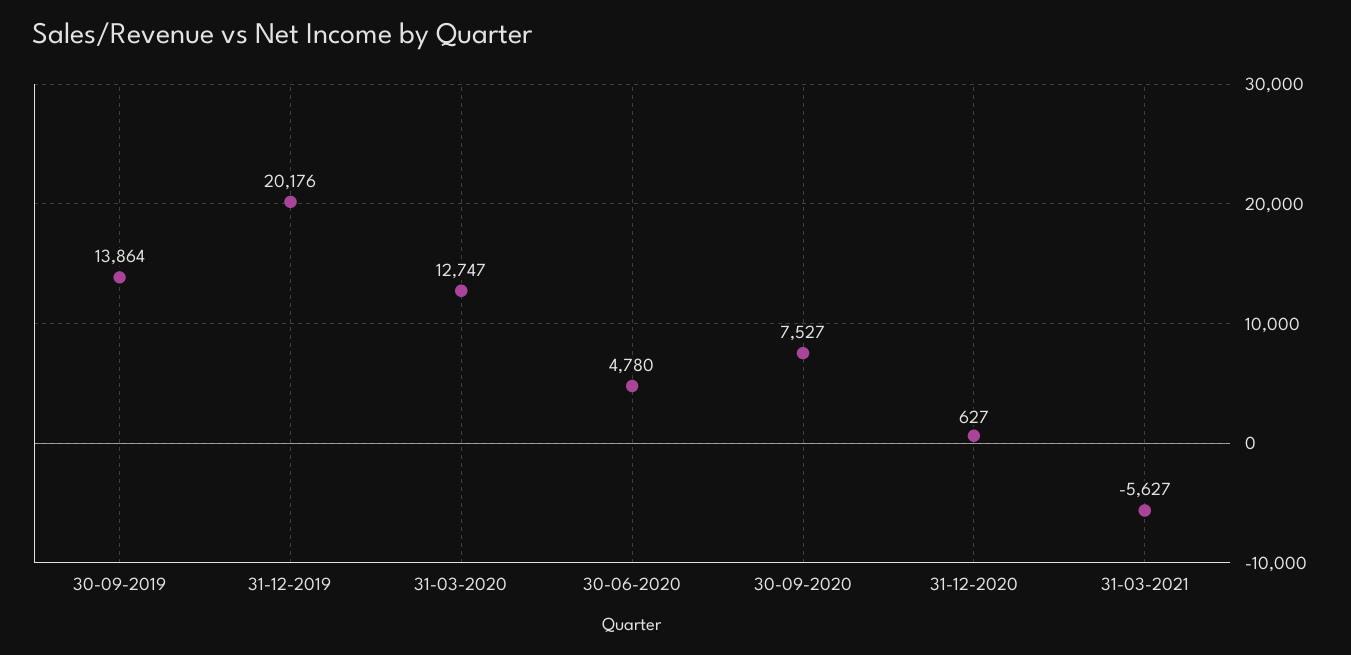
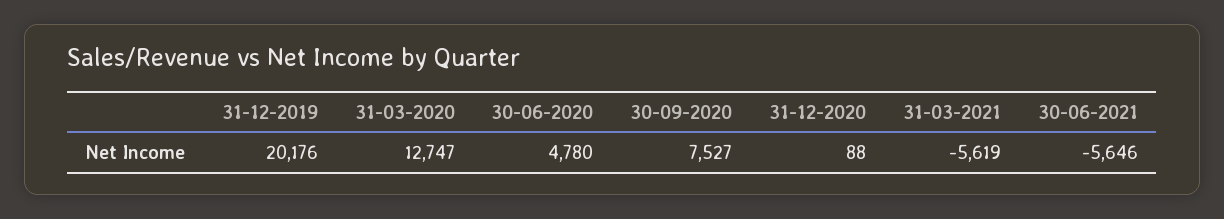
30-09-2019: 13864 -> none
31-12-2020: 627 -> 88
31-03-2021: -5627 -> -5619
30-06-2021: none -> -5646

